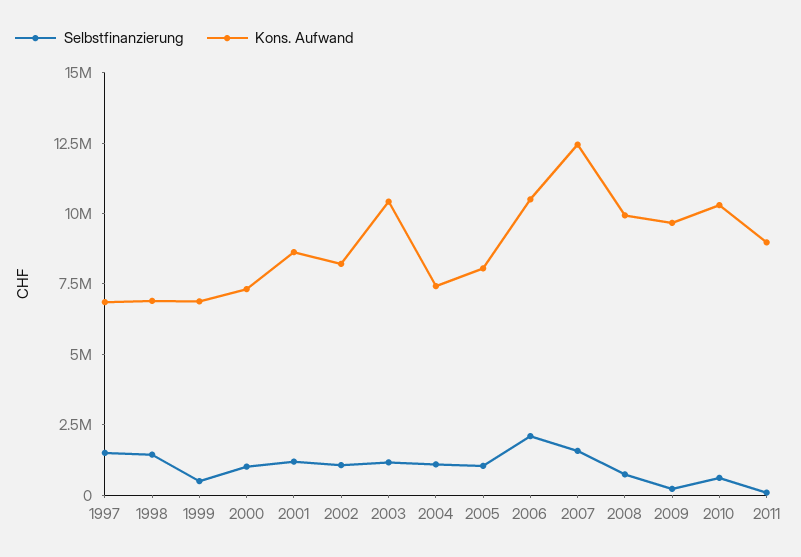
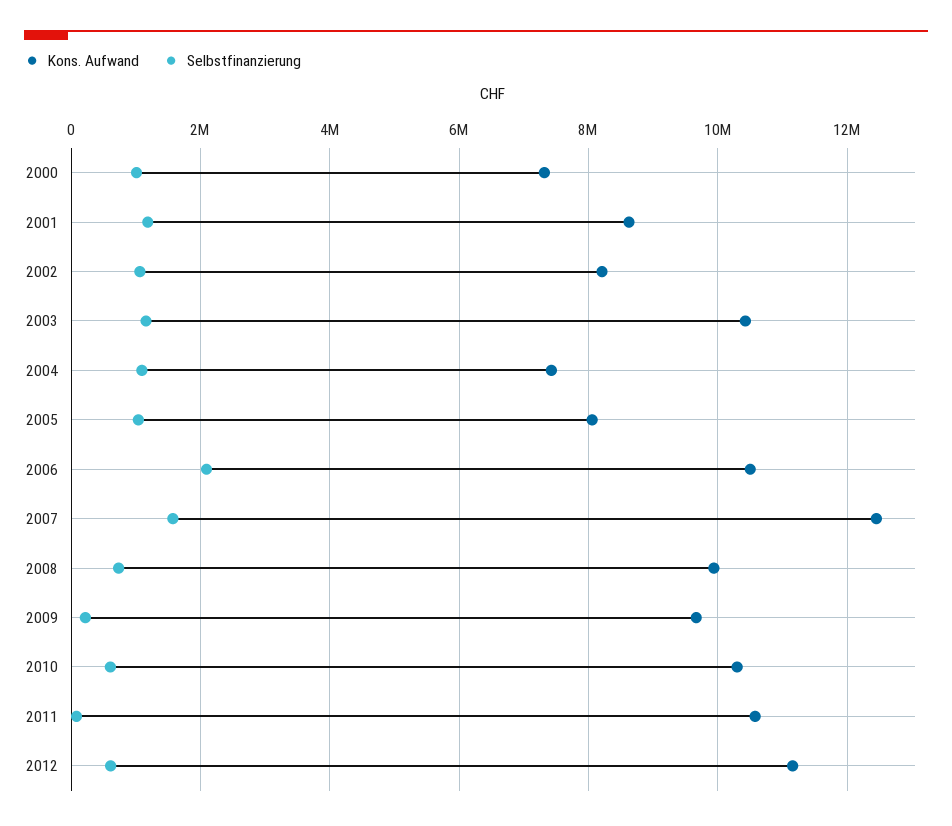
Selbstfinanzierung, 1997: 1500000 -> none
Kons. Aufwand, 1997: 7000000 -> none
Selbstfinanzierung, 1998: 1500000 -> none
Kons. Aufwand, 1998: 7000000 -> none
Selbstfinanzierung, 1999: 500000 -> none
Kons. Aufwand, 1999: 7000000 -> none
Kons. Aufwand, 2011: 9000000 -> 10600000
Kons. Aufwand, 2012: none -> 11200000
Selbstfinanzierung, 2012: none -> 600000

